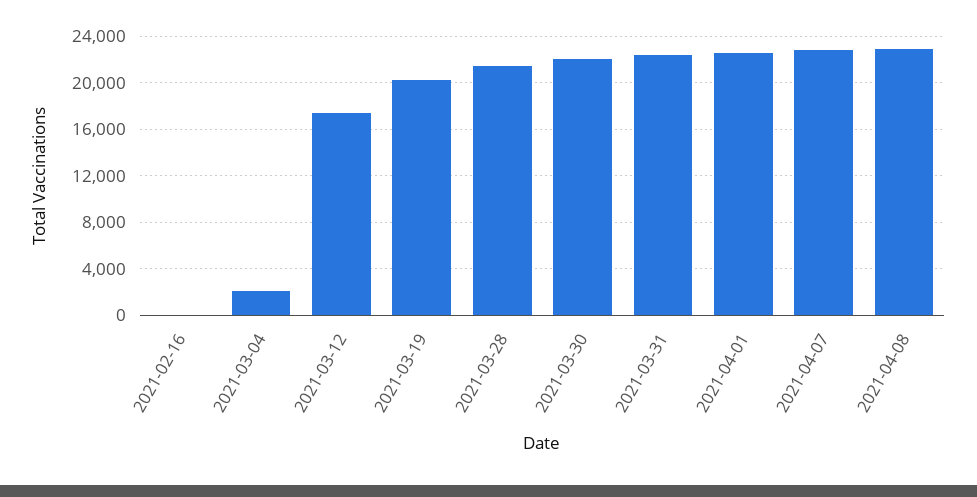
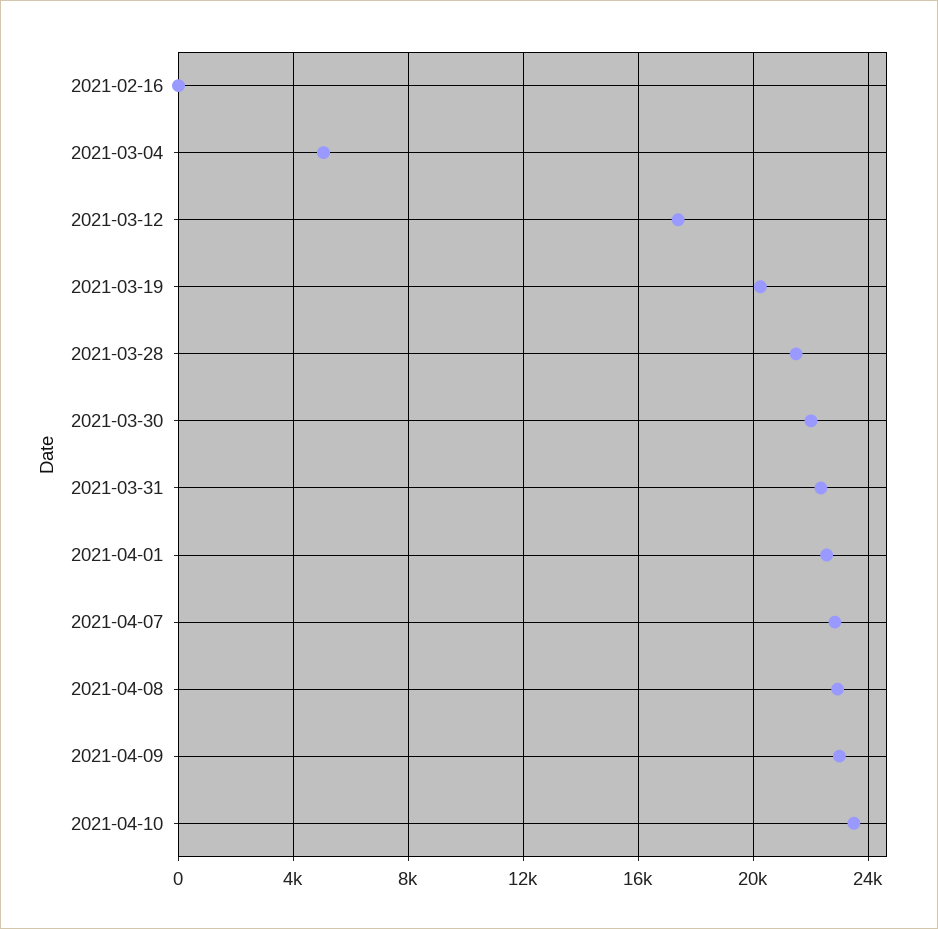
2021-03-04: 2000 -> 5000
2021-04-09: none -> 23000
2021-04-10: none -> 23500

